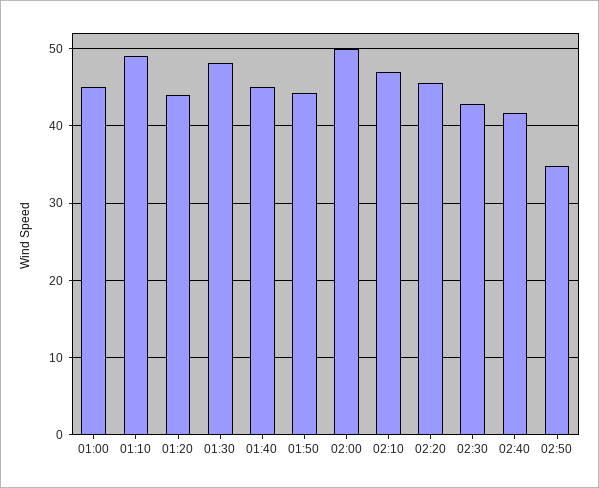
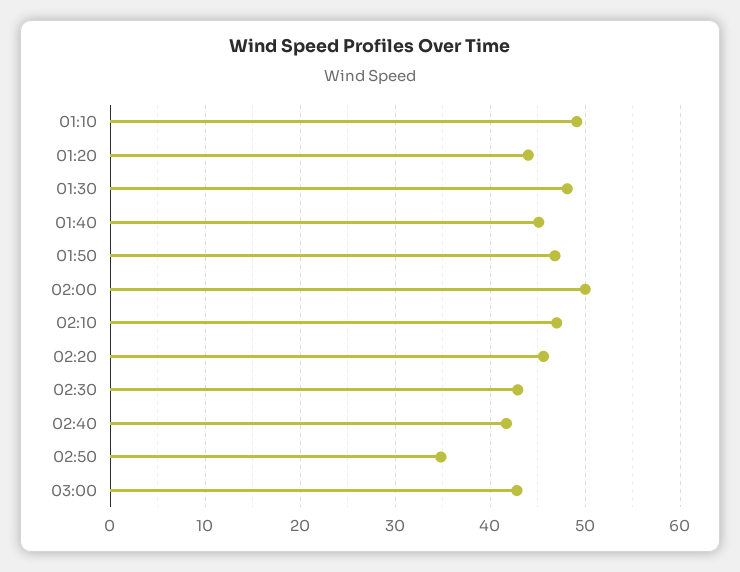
01:00: 45 -> none
01:50: 44 -> 47
03:00: none -> 43

